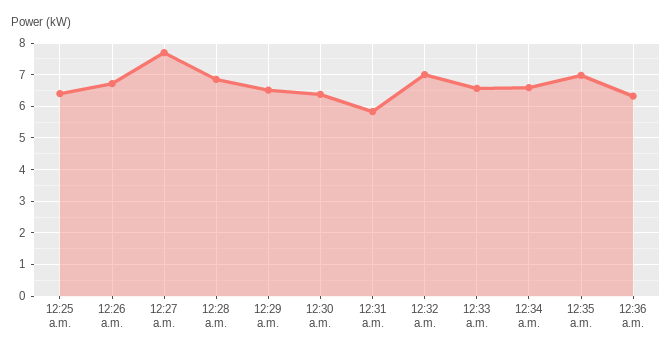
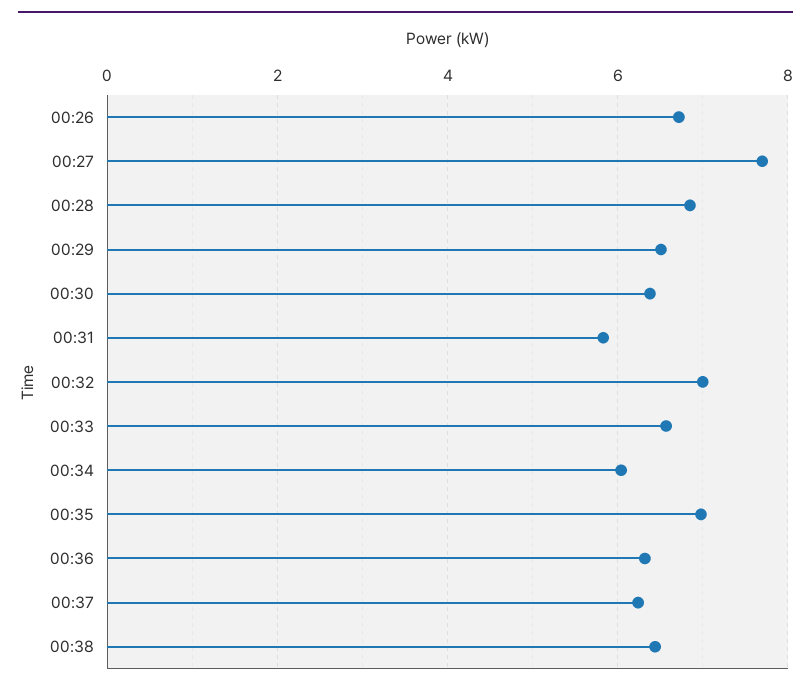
12:25 a.m.: 6.4 -> none
12:34 a.m.: 6.6 -> 6
00:37: none -> 6.2
00:38: none -> 6.4

